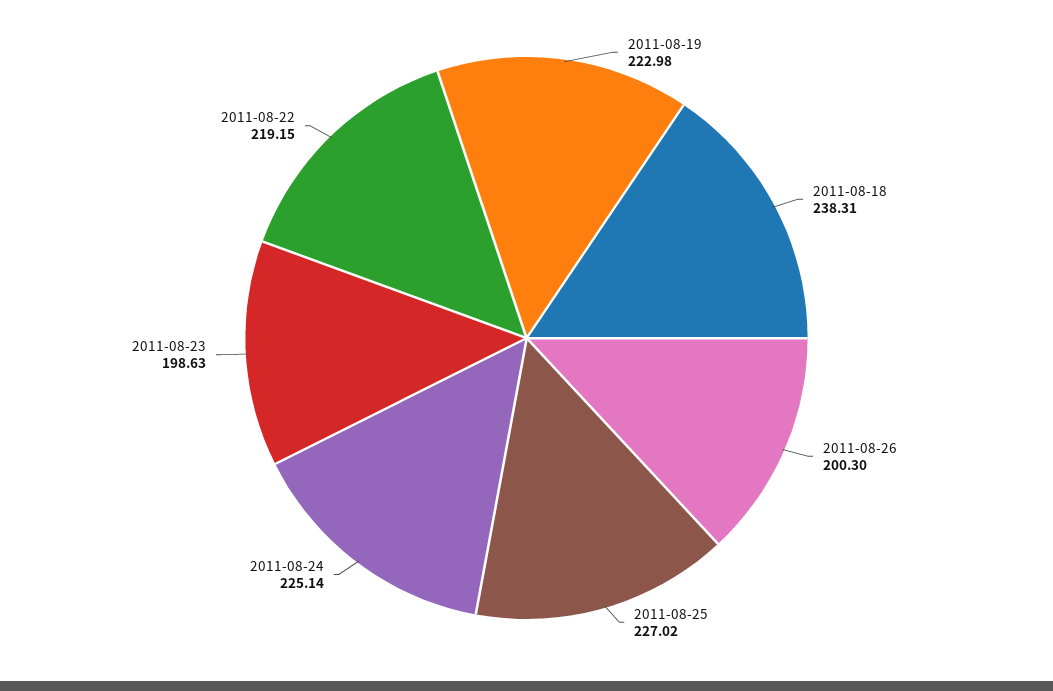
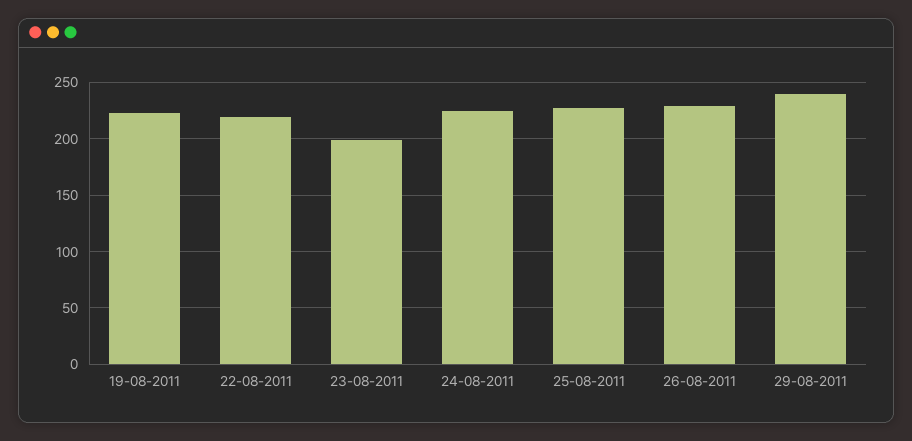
2011-08-18: 238.31 -> none
2011-08-26: 200.3 -> 230
29-08-2011: none -> 240

